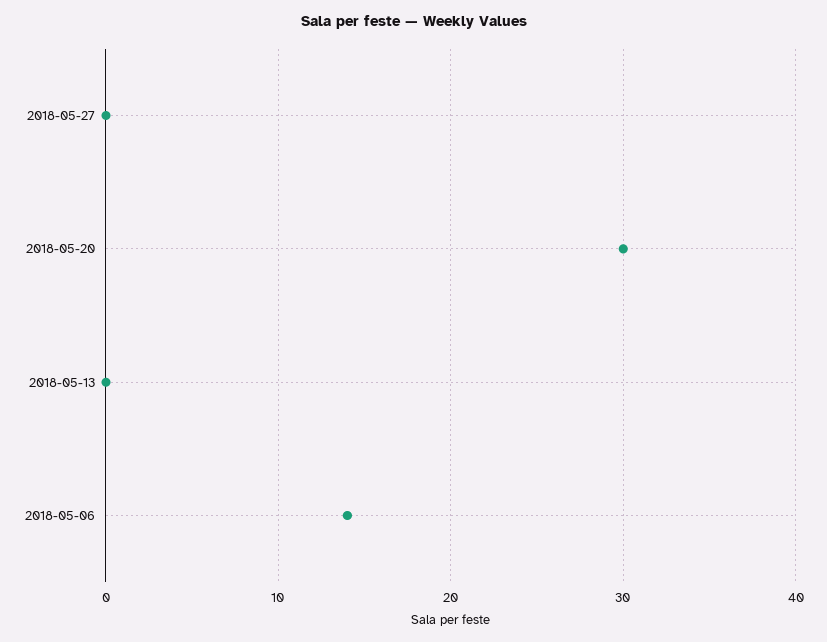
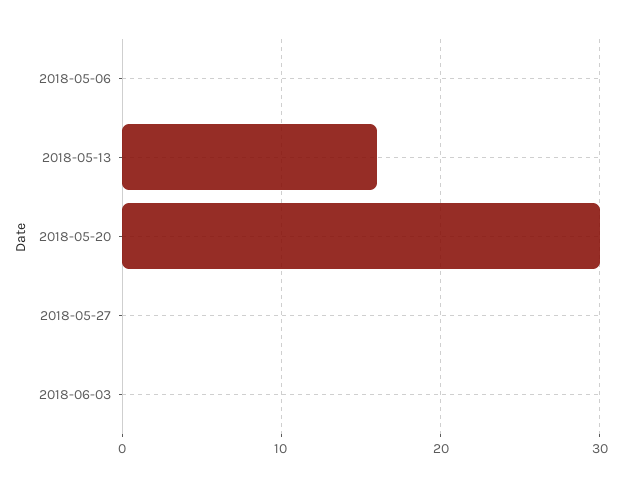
2018-05-13: 0 -> 16
2018-05-06: 14 -> 0
2018-06-03: none -> 0

